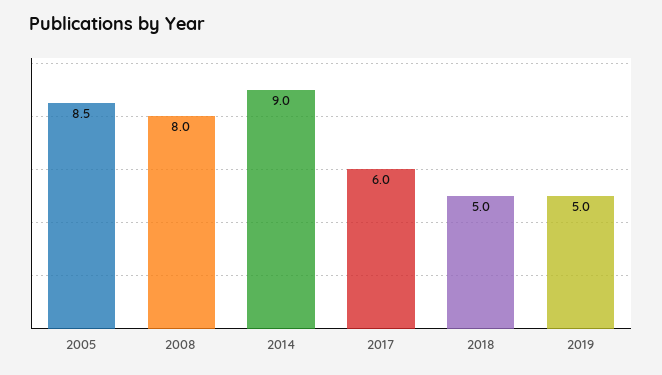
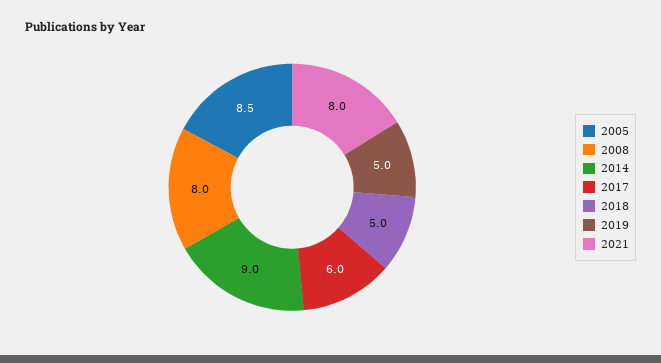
2021: none -> 8

